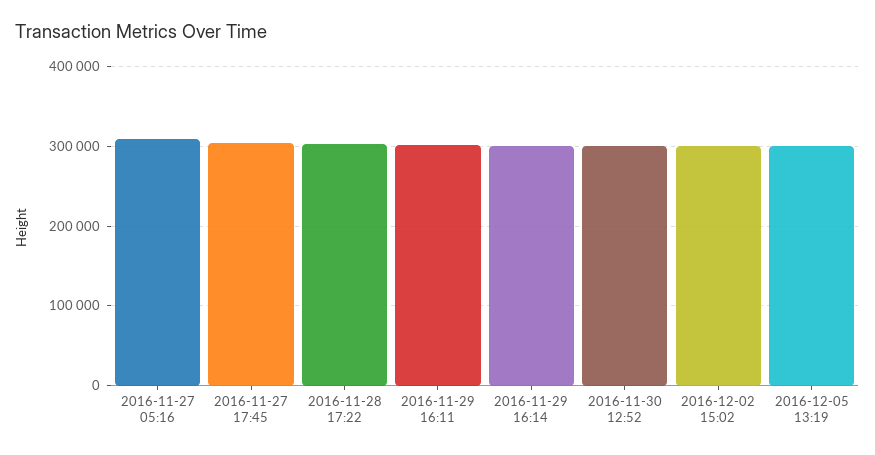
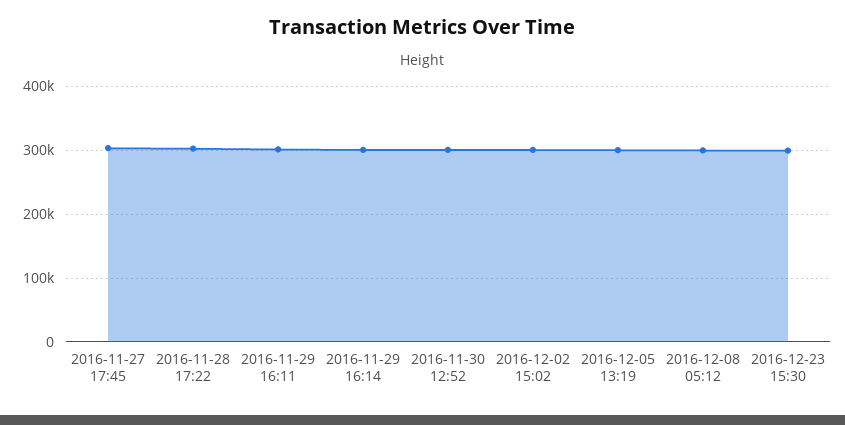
2016-11-27 05:16: 310000 -> none
2016-12-08 05:12: none -> 300000
2016-12-23 15:30: none -> 300000

